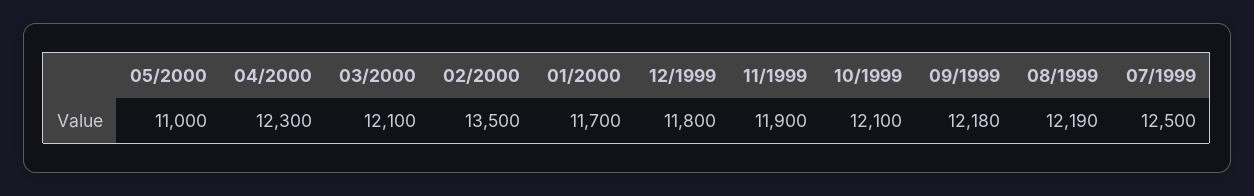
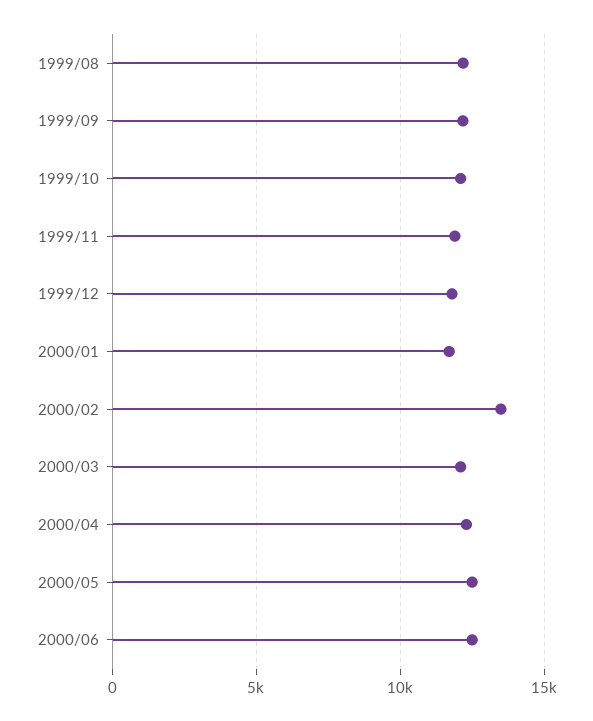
05/2000: 11000 -> 12500
07/1999: 12500 -> none
2000/06: none -> 12500

